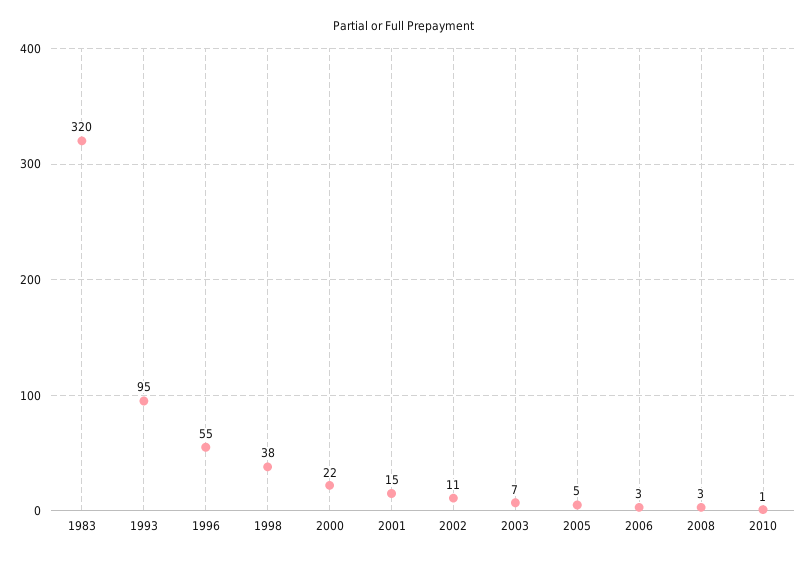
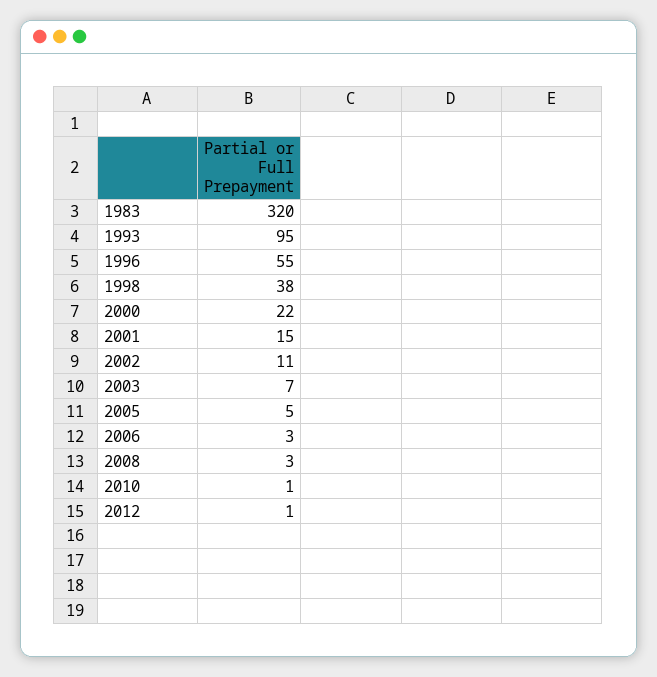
2012: none -> 1

